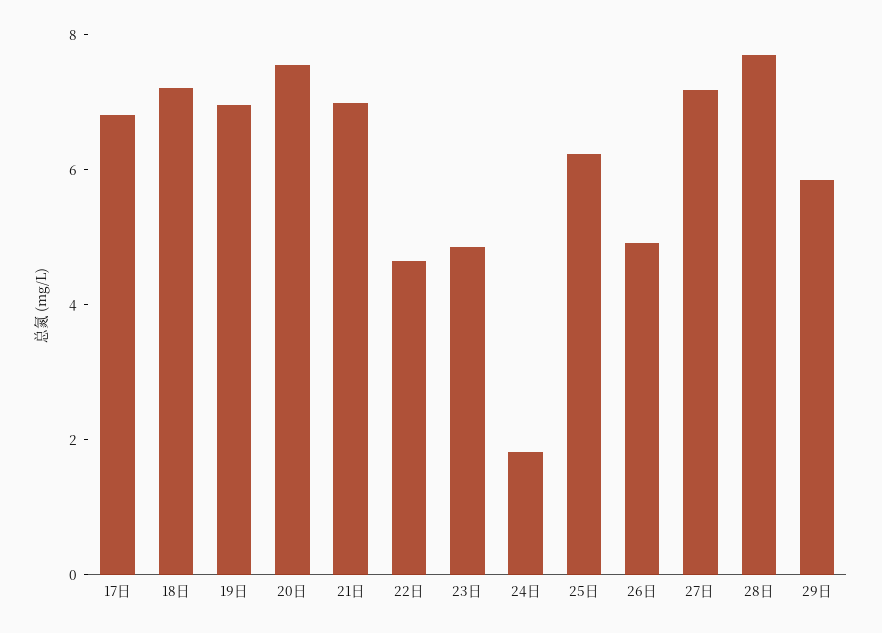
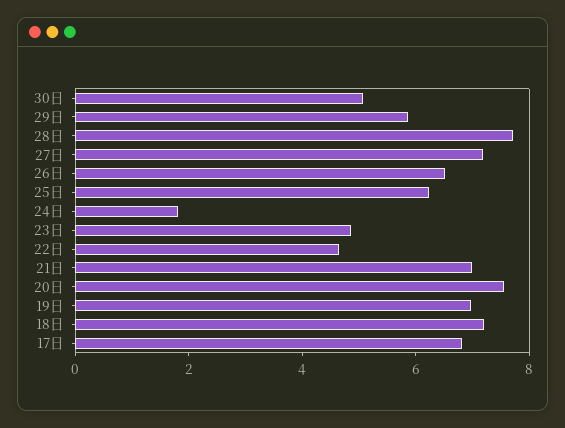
26日: 5 -> 6.5
30日: none -> 5

